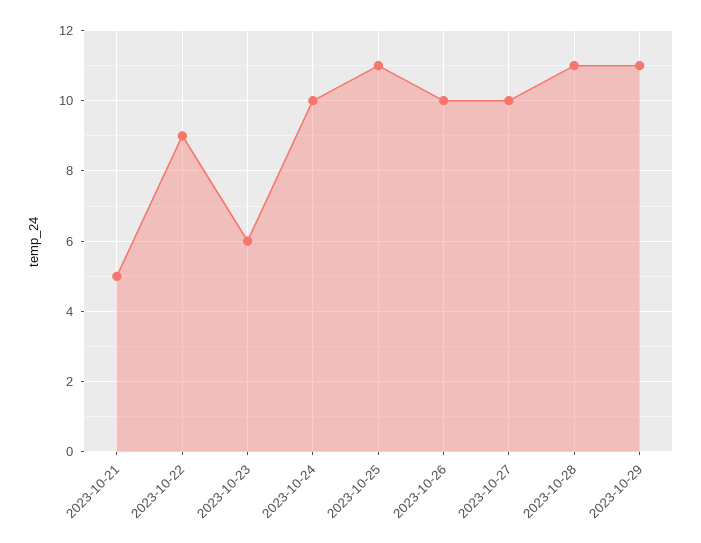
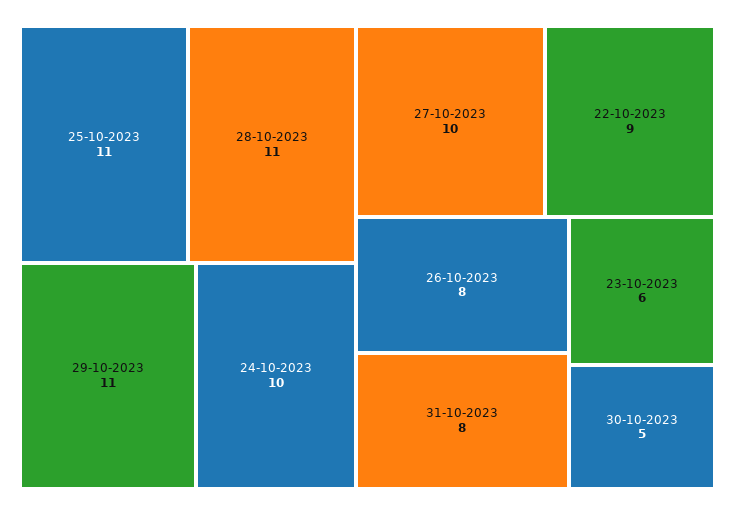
2023-10-21: 5 -> none
2023-10-26: 10 -> 8
31-10-2023: none -> 8
30-10-2023: none -> 5

